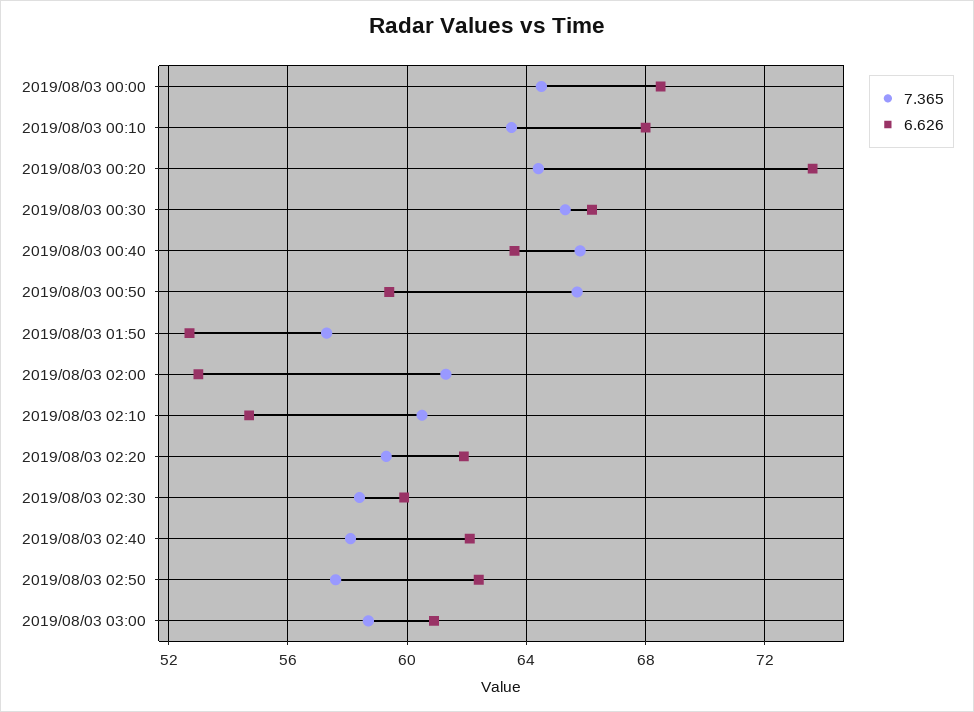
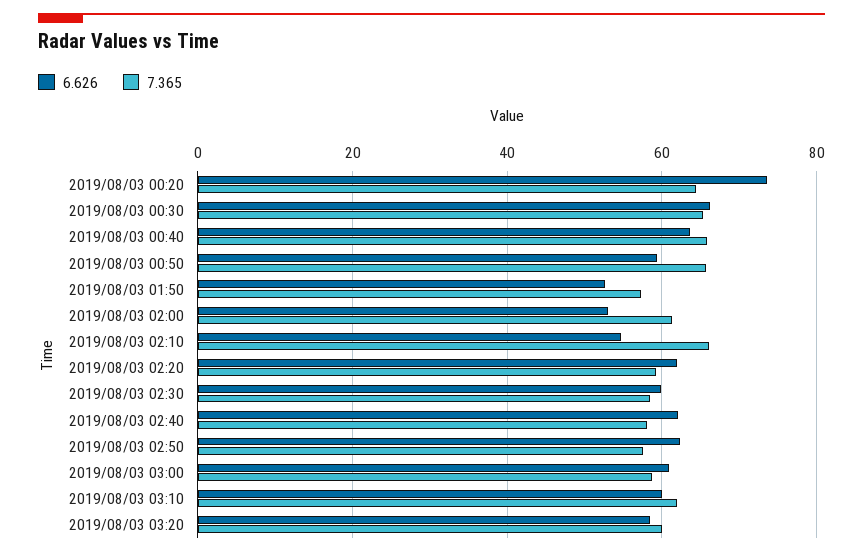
7.365, 2019/08/03 00:00: 64.5 -> none
6.626, 2019/08/03 00:00: 68.5 -> none
7.365, 2019/08/03 00:10: 63.5 -> none
6.626, 2019/08/03 00:10: 68 -> none
7.365, 2019/08/03 02:10: 60.5 -> 66
6.626, 2019/08/03 03:10: none -> 60
7.365, 2019/08/03 03:10: none -> 62
6.626, 2019/08/03 03:20: none -> 58
7.365, 2019/08/03 03:20: none -> 60

